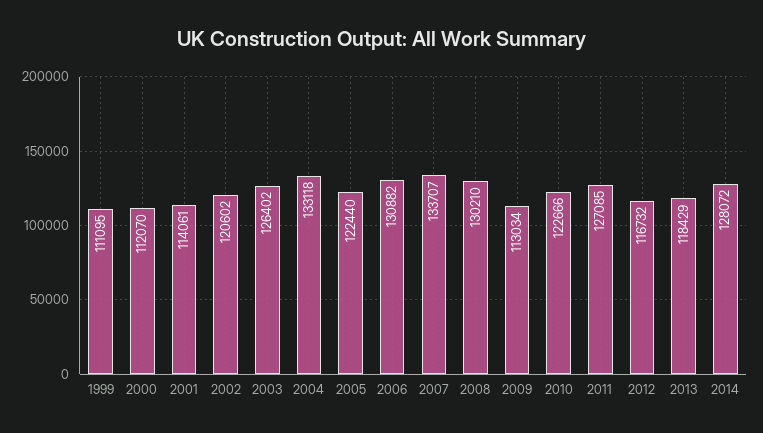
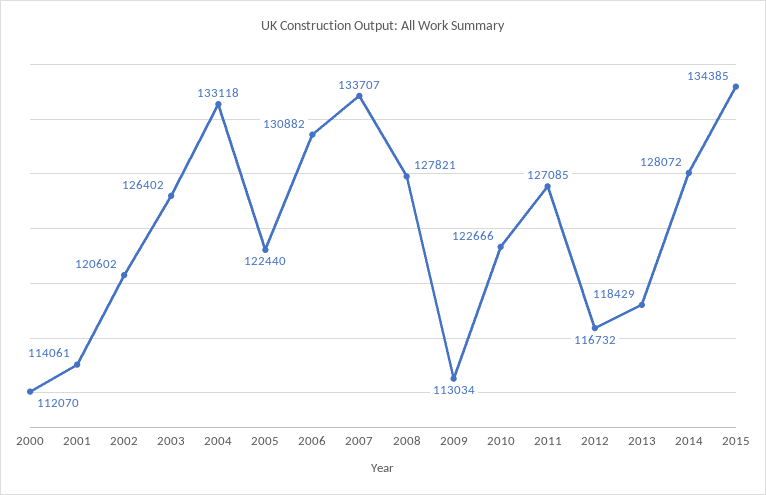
1999: 111095 -> none
2008: 130210 -> 127821
2015: none -> 134385

